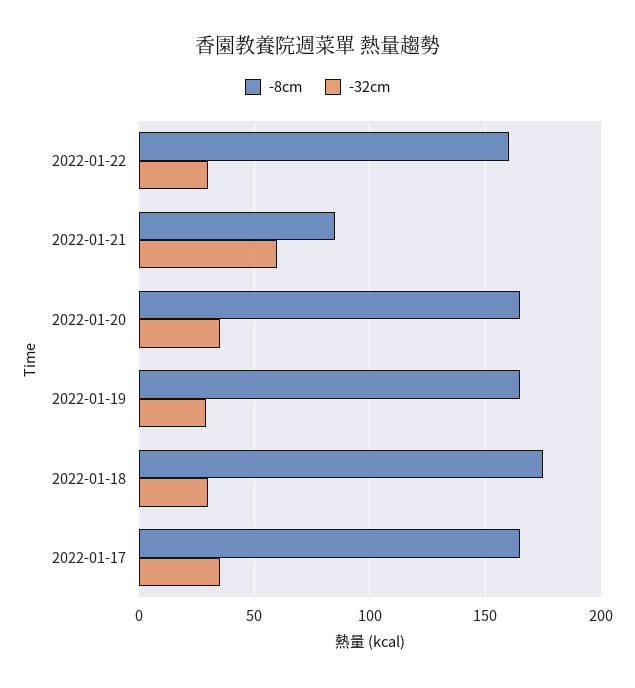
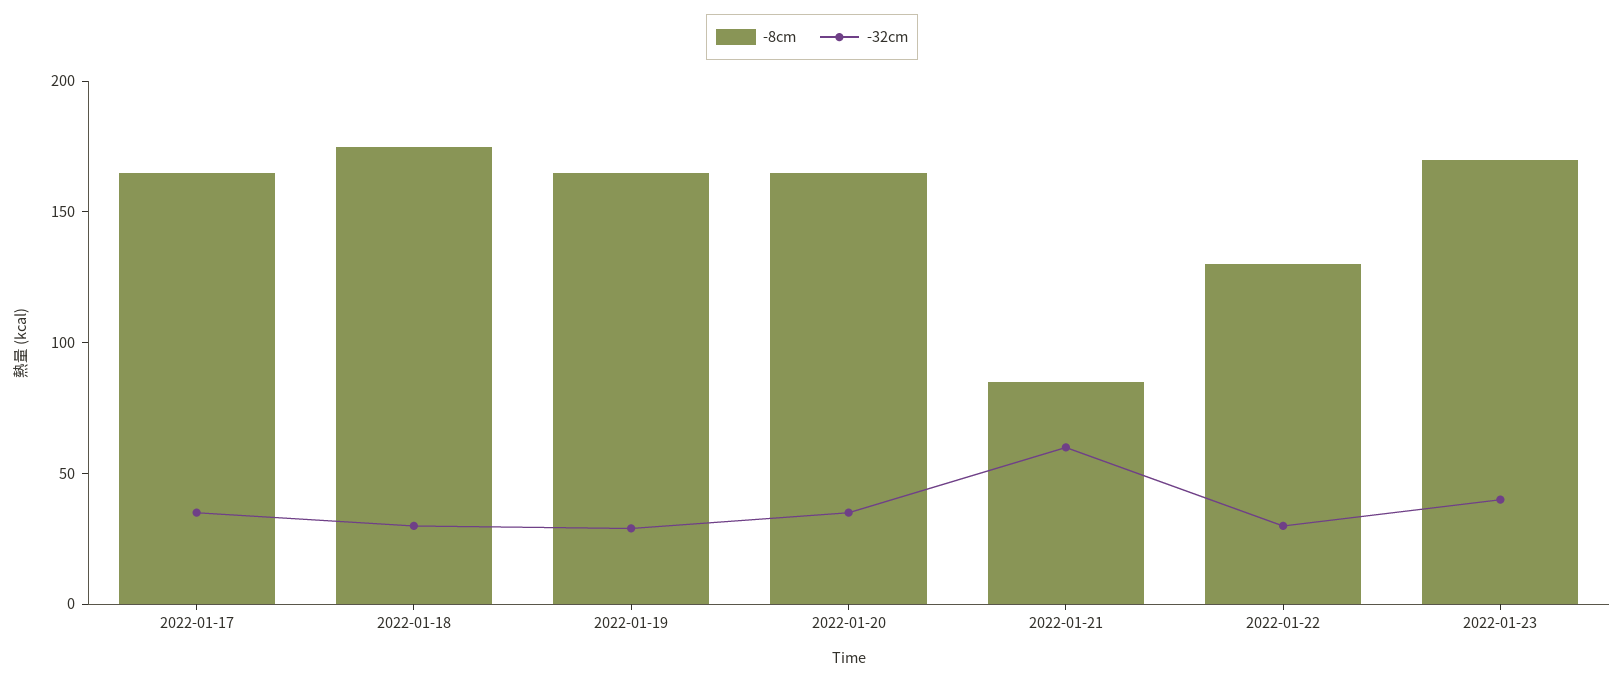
-8cm, 2022-01-22: 160 -> 130
-8cm, 2022-01-23: none -> 170
-32cm, 2022-01-23: none -> 40

